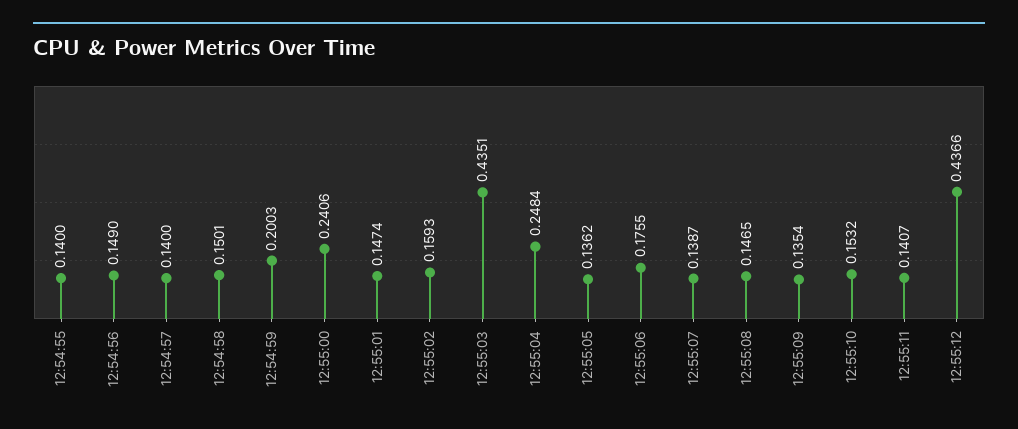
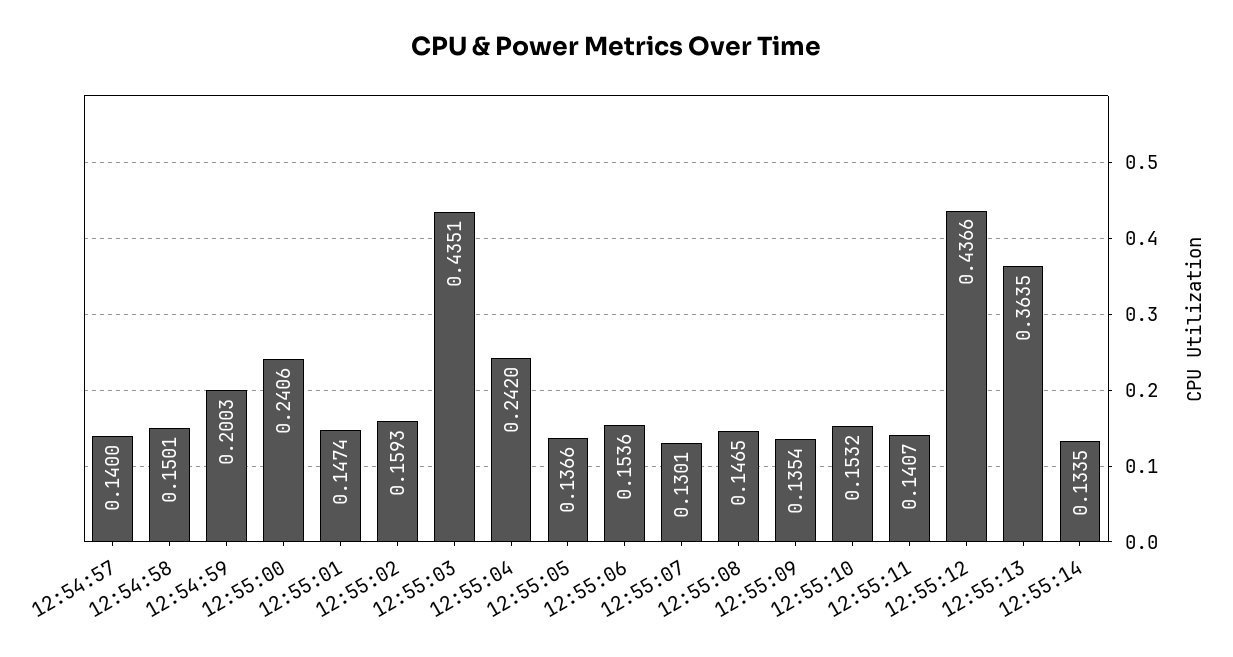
12:54:55: 0.14 -> none
12:54:56: 0.149 -> none
12:55:04: 0.2484 -> 0.242
12:55:05: 0.1362 -> 0.1366
12:55:06: 0.1755 -> 0.1536
12:55:07: 0.1387 -> 0.1301
12:55:13: none -> 0.3635
12:55:14: none -> 0.1335

